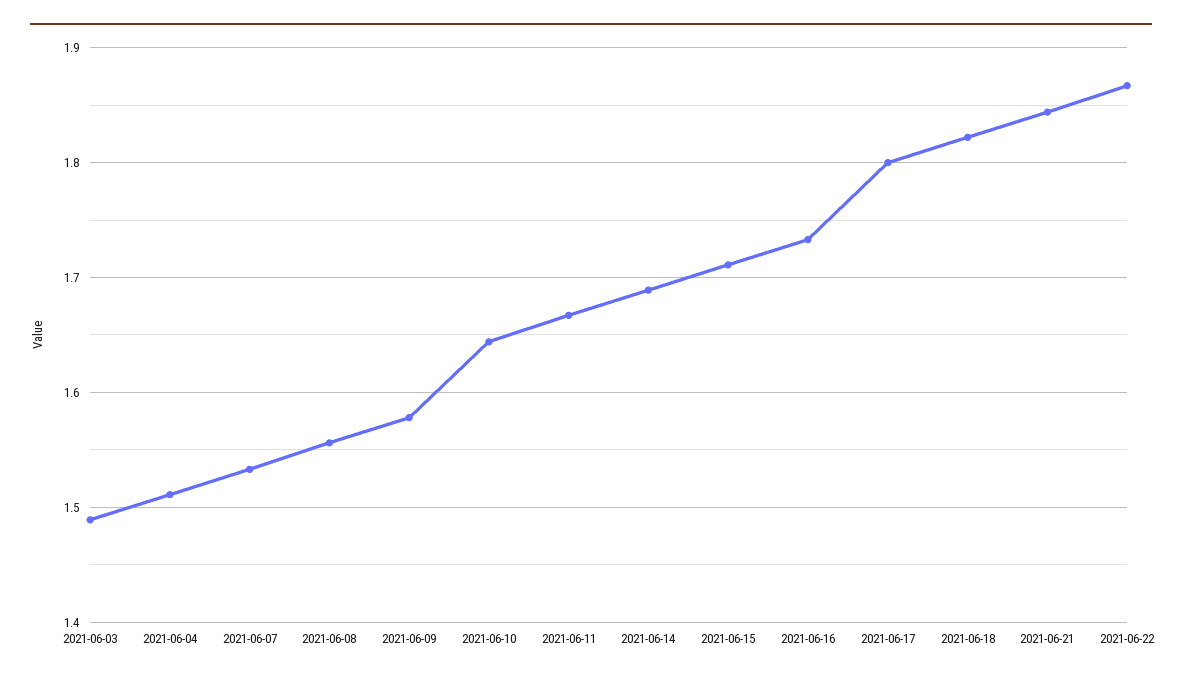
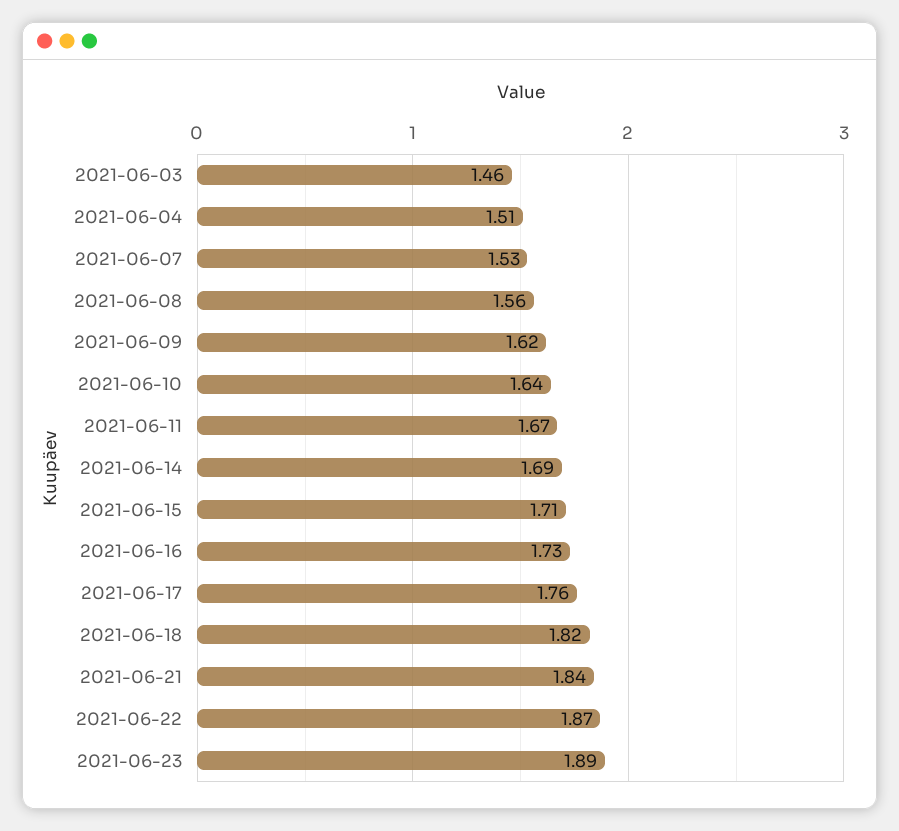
2021-06-03: 1.49 -> 1.46
2021-06-09: 1.58 -> 1.62
2021-06-17: 1.8 -> 1.76
2021-06-23: none -> 1.89

